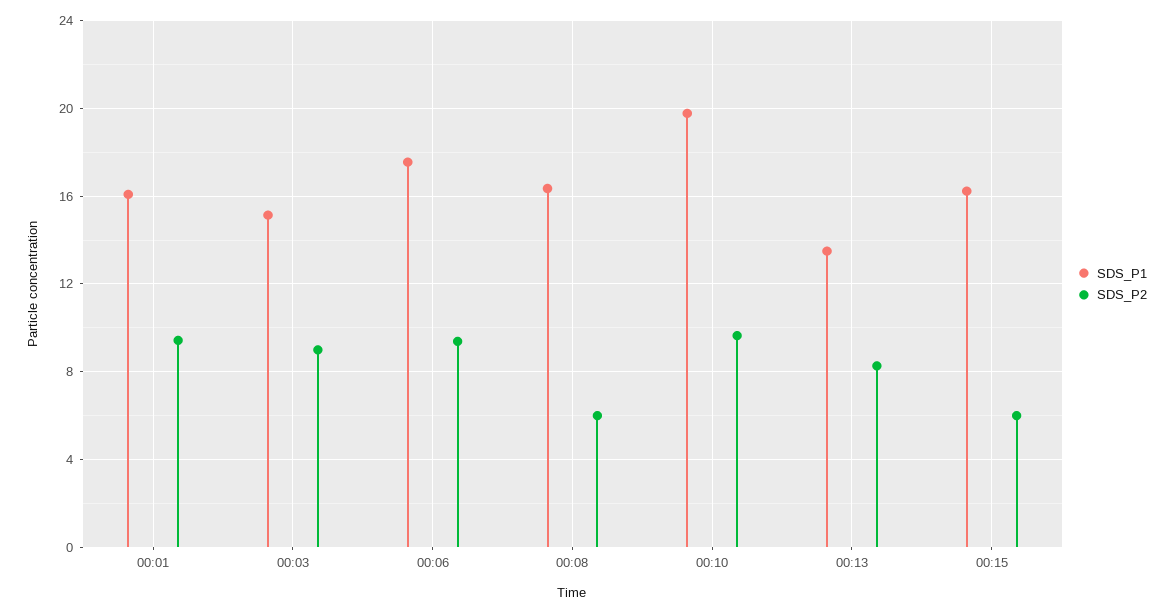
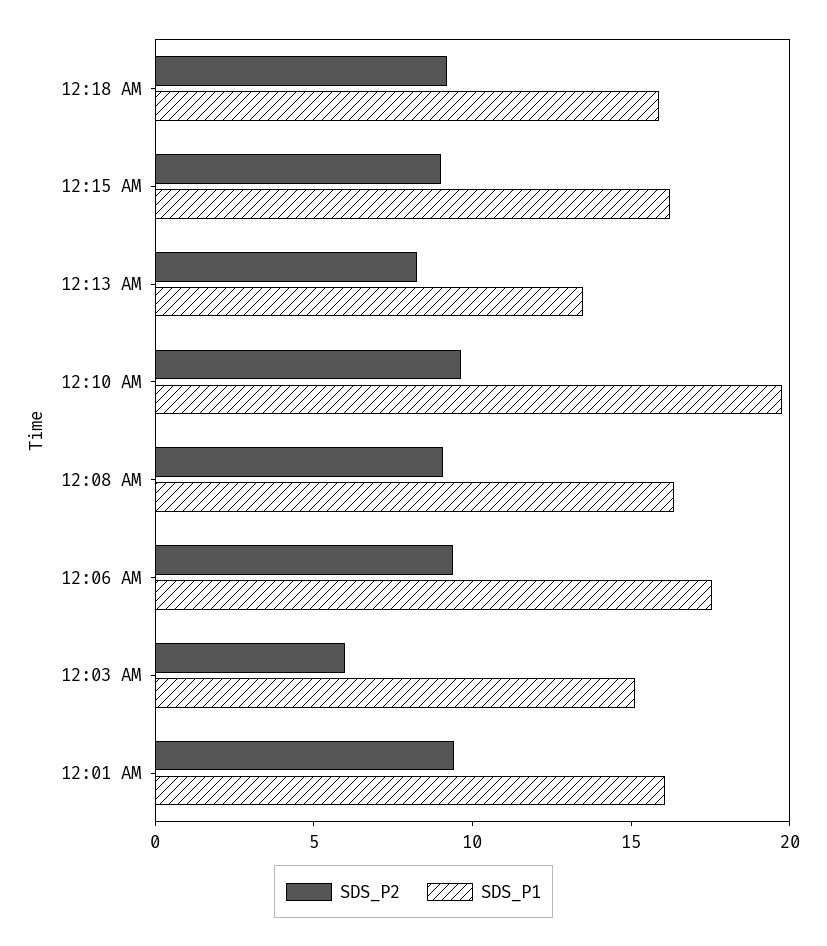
SDS_P2, 00:03: 9 -> 6
SDS_P2, 00:08: 6 -> 9
SDS_P2, 00:15: 6 -> 9
SDS_P2, 12:18 AM: none -> 9
SDS_P1, 12:18 AM: none -> 16

